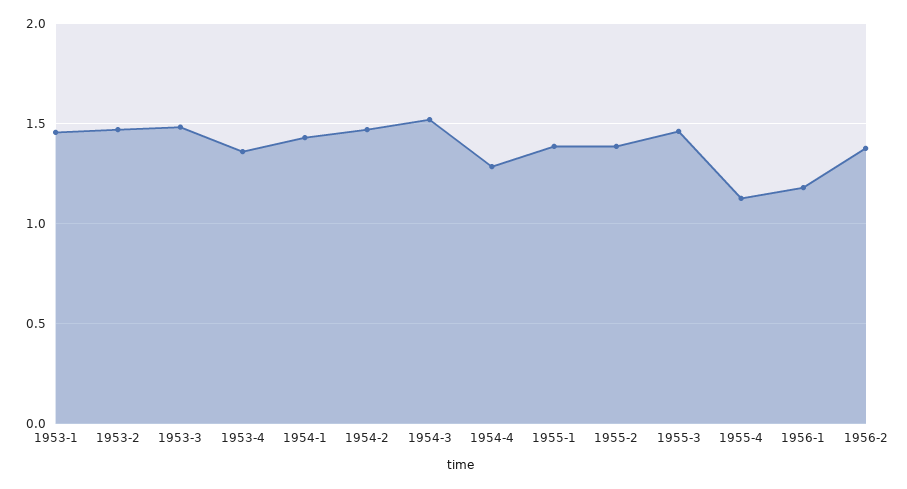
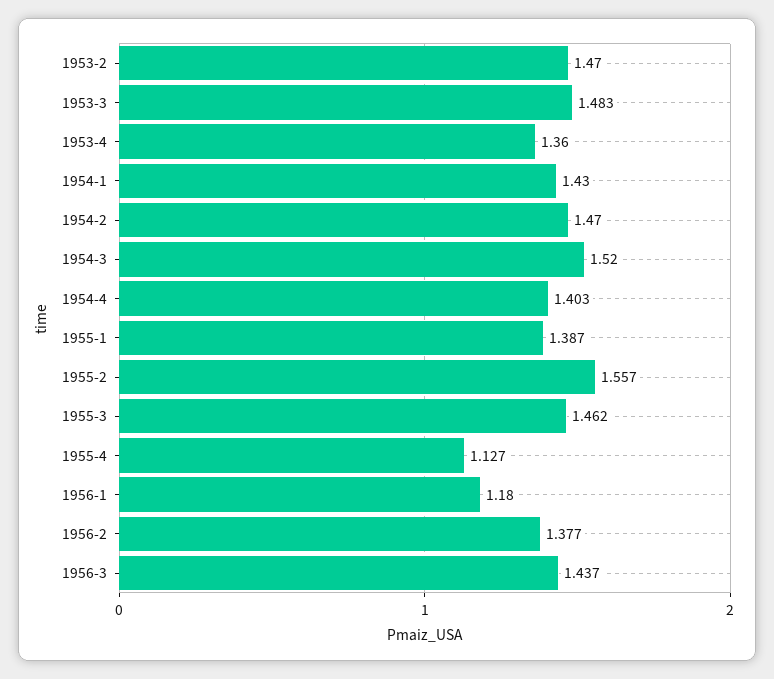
1953-1: 1.45 -> none
1954-4: 1.3 -> 1.403
1955-2: 1.4 -> 1.557
1956-3: none -> 1.437

